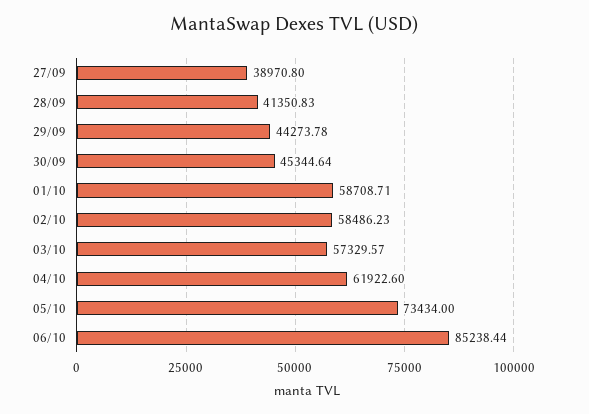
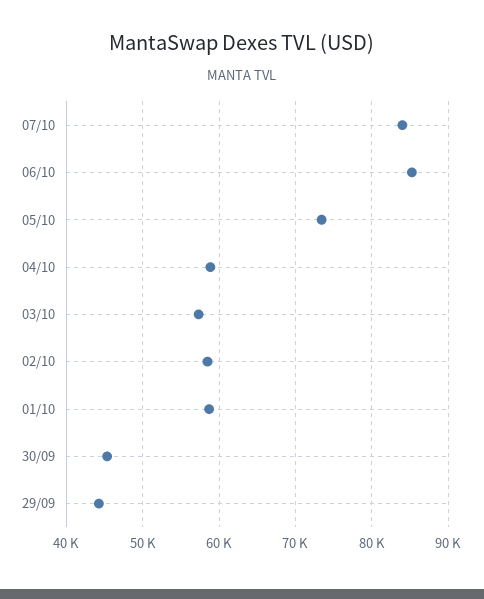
27/09: 38970.8 -> none
28/09: 41350.83 -> none
04/10: 61922.6 -> 59000
07/10: none -> 84000

